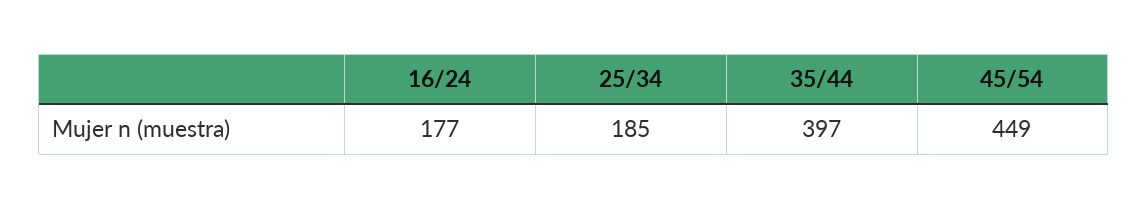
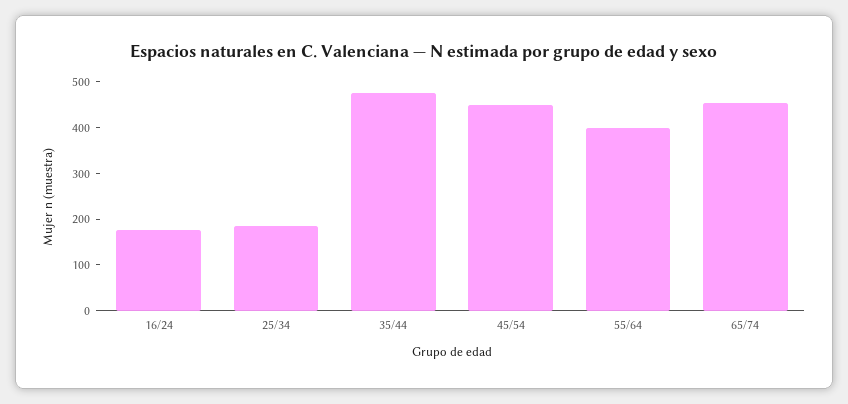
35/44: 397 -> 480
55/64: none -> 400
65/74: none -> 460

